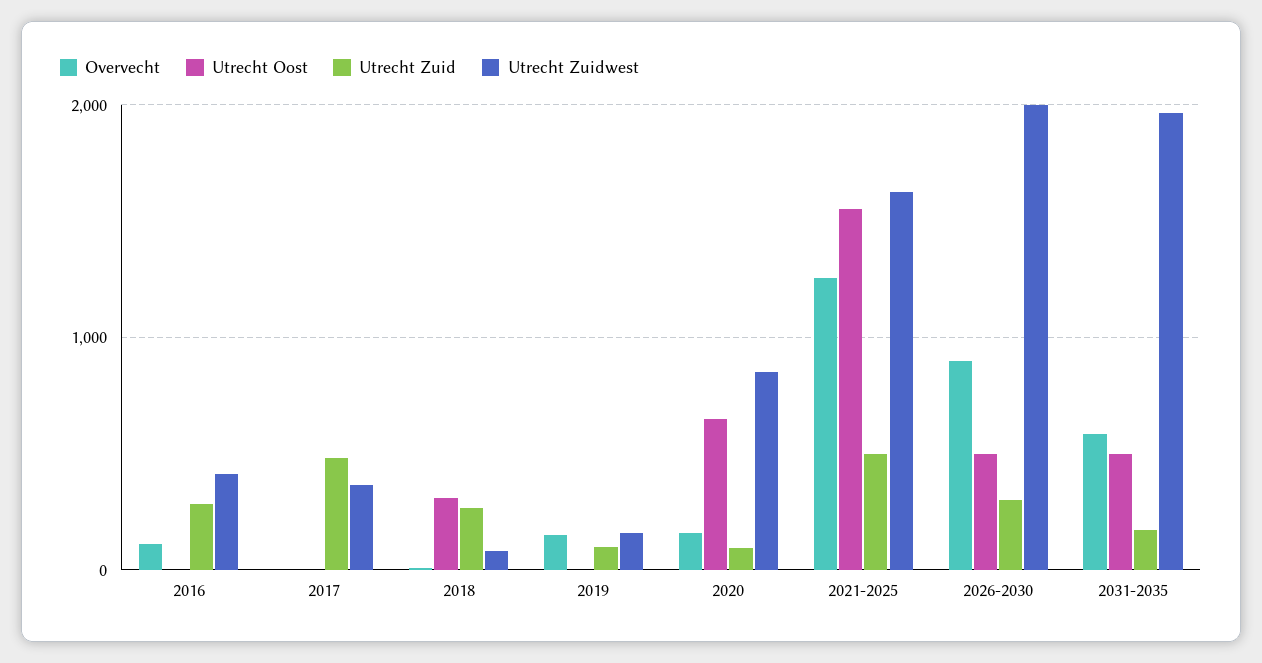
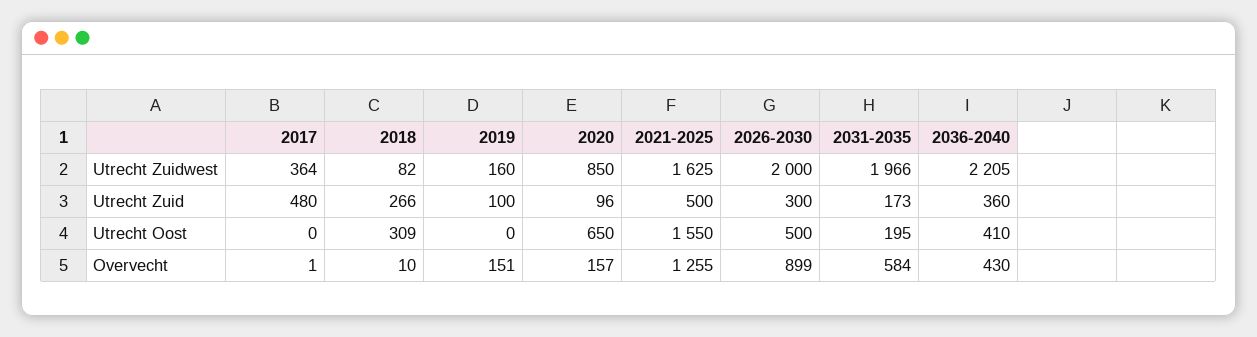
Overvecht, 2016: 100 -> none
Utrecht Oost, 2016: 0 -> none
Utrecht Zuid, 2016: 300 -> none
Utrecht Zuidwest, 2016: 400 -> none
Utrecht Oost, 2031-2035: 500 -> 195
Utrecht Zuidwest, 2036-2040: none -> 2205
Utrecht Zuid, 2036-2040: none -> 360
Utrecht Oost, 2036-2040: none -> 410
Overvecht, 2036-2040: none -> 430

